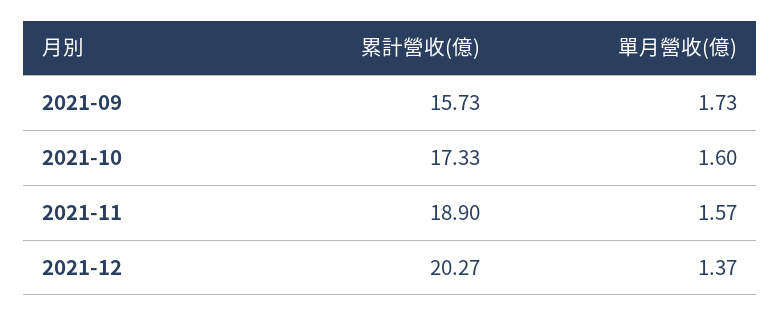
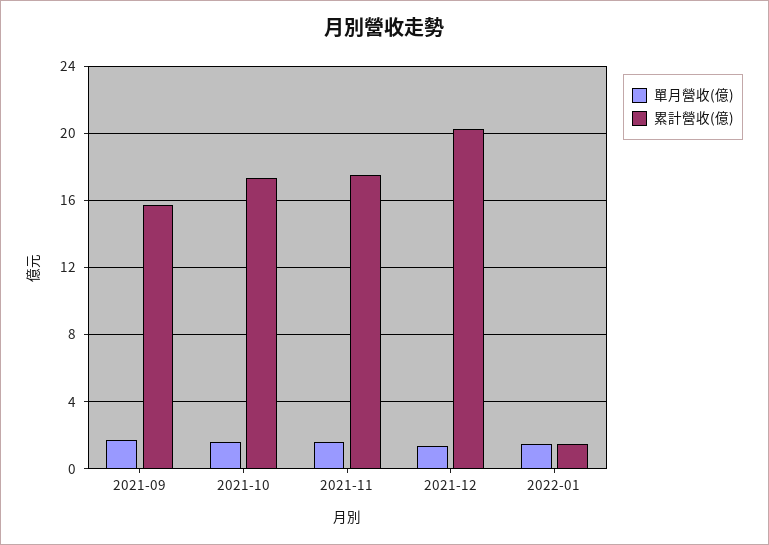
累計營收(億), 2021-11: 18.9 -> 17.5
單月營收(億), 2022-01: none -> 1.5
累計營收(億), 2022-01: none -> 1.5

